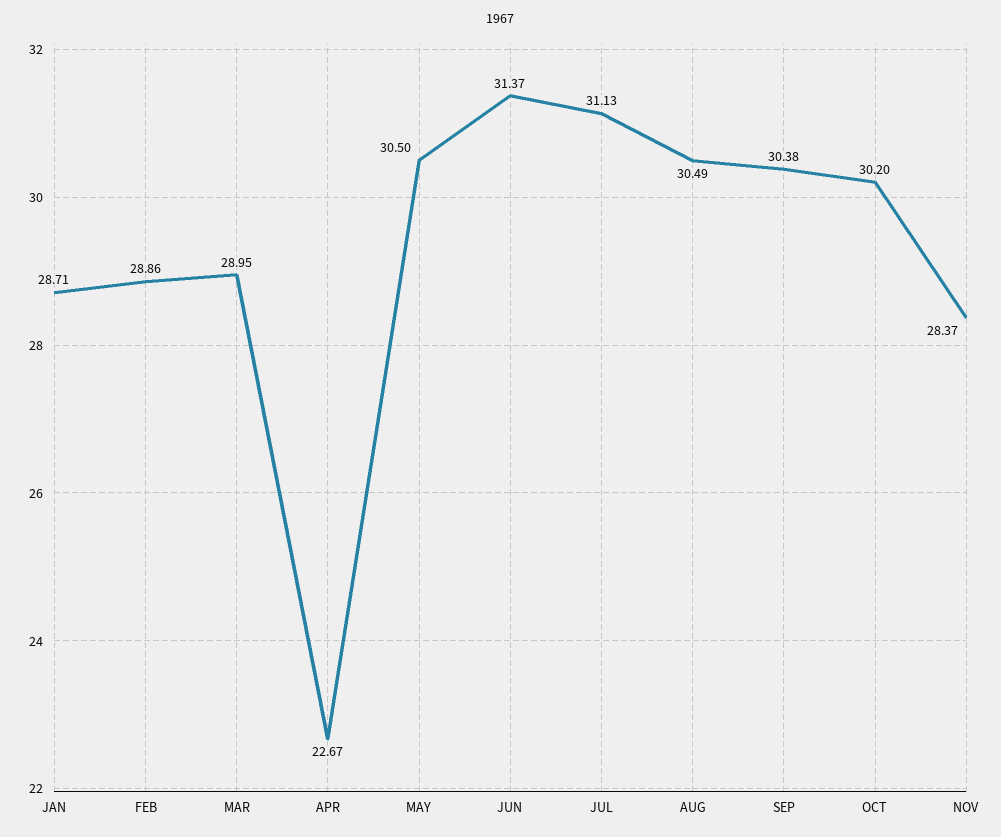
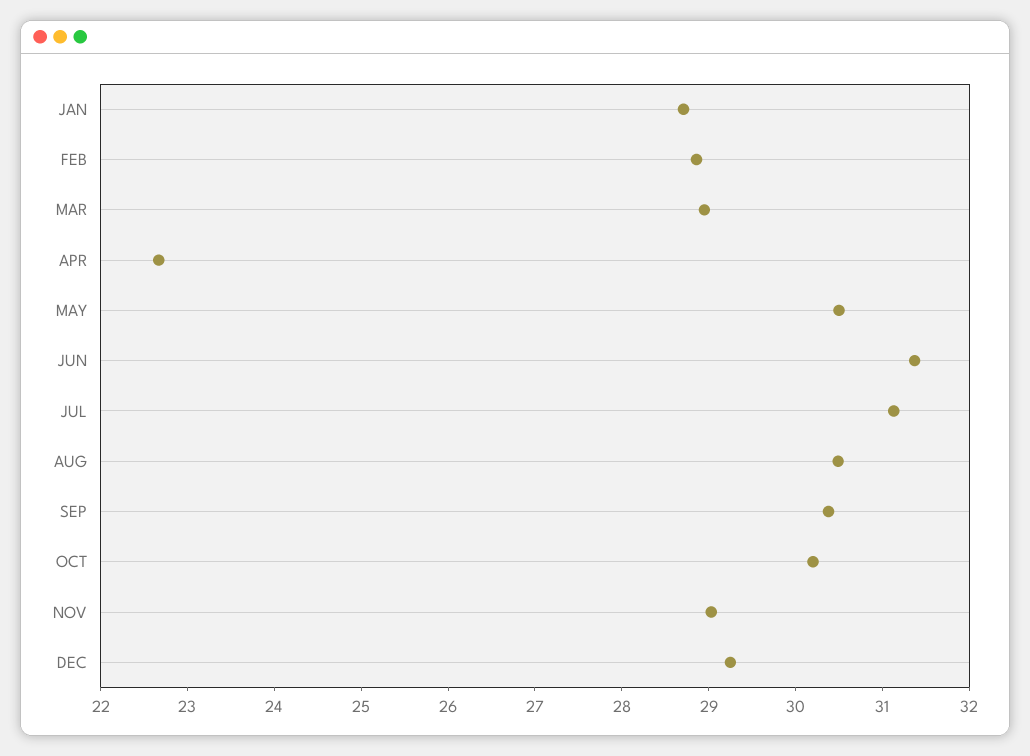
NOV: 28.37 -> 29
DEC: none -> 29.2

